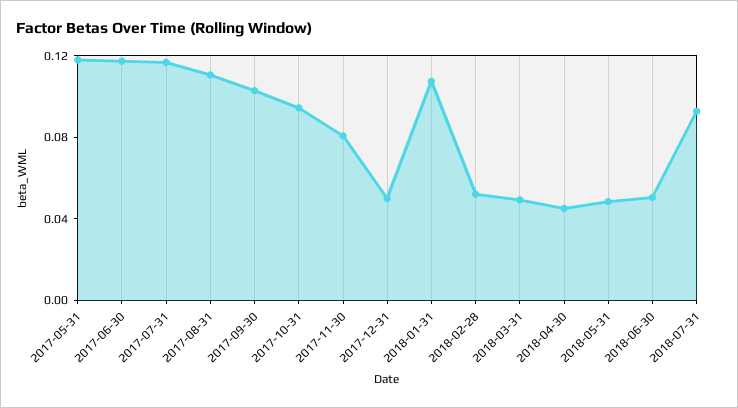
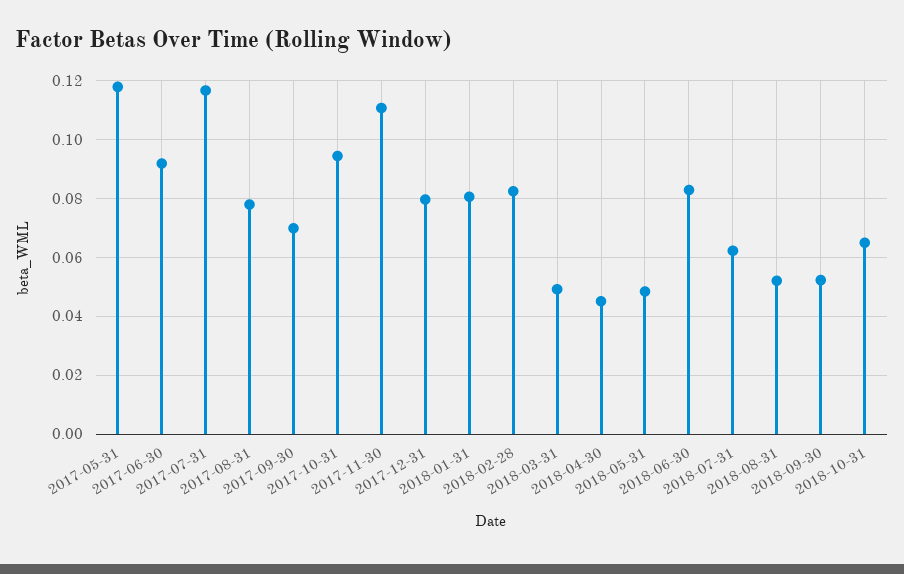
2017-06-30: 0.12 -> 0.0925
2017-08-31: 0.11 -> 0.0775
2017-09-30: 0.1 -> 0.07
2017-11-30: 0.08 -> 0.11
2017-12-31: 0.05 -> 0.08
2018-01-31: 0.11 -> 0.08
2018-02-28: 0.05 -> 0.0825
2018-06-30: 0.05 -> 0.0825
2018-07-31: 0.09 -> 0.0625
2018-08-31: none -> 0.0525
2018-09-30: none -> 0.0525
2018-10-31: none -> 0.065

